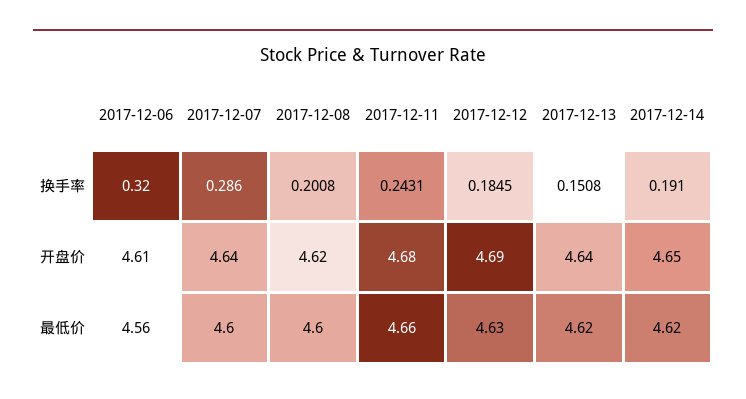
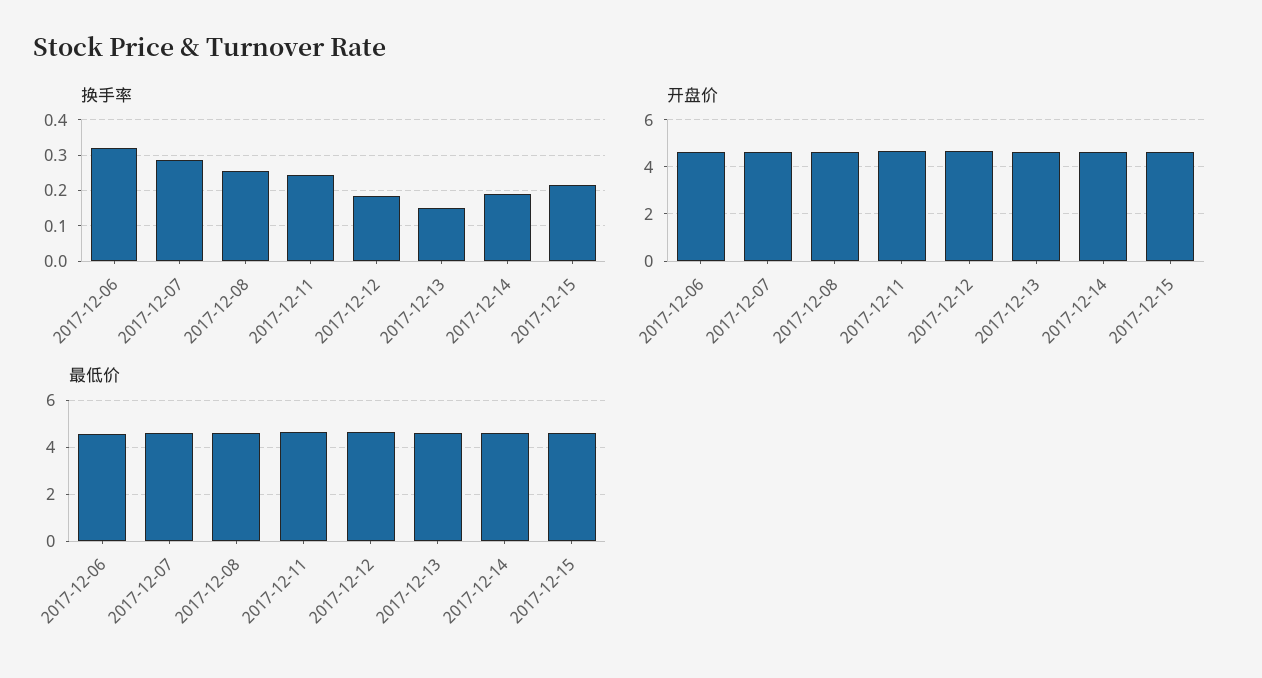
换手率, 2017-12-08: 0.2008 -> 0.26
换手率, 2017-12-15: none -> 0.22
开盘价, 2017-12-15: none -> 4.5
最低价, 2017-12-15: none -> 4.5

